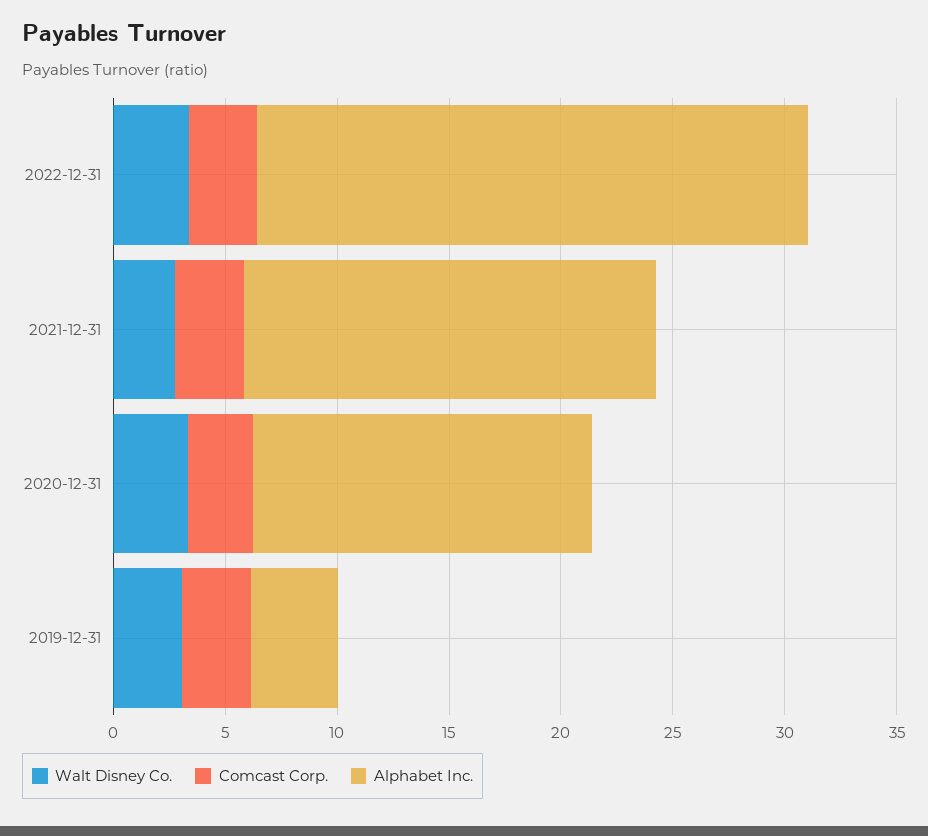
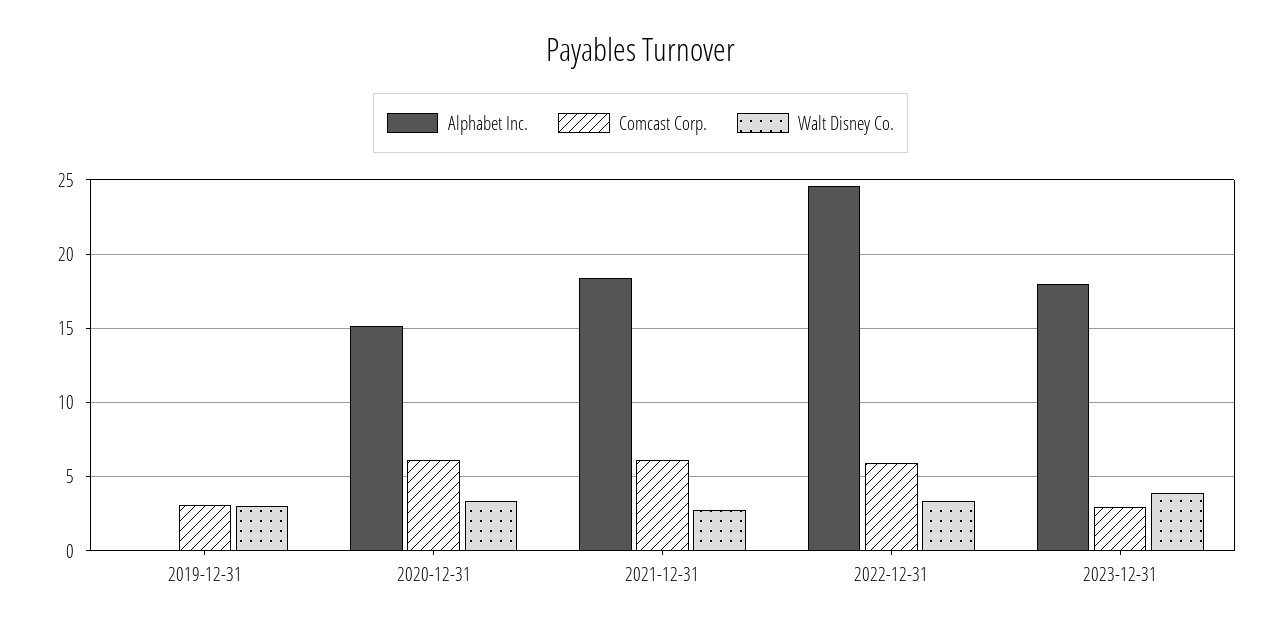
Comcast Corp., 2022-12-31: 3 -> 6
Comcast Corp., 2021-12-31: 3 -> 6
Comcast Corp., 2020-12-31: 3 -> 6
Alphabet Inc., 2019-12-31: 4 -> 0
Alphabet Inc., 2023-12-31: none -> 18
Comcast Corp., 2023-12-31: none -> 3
Walt Disney Co., 2023-12-31: none -> 4

